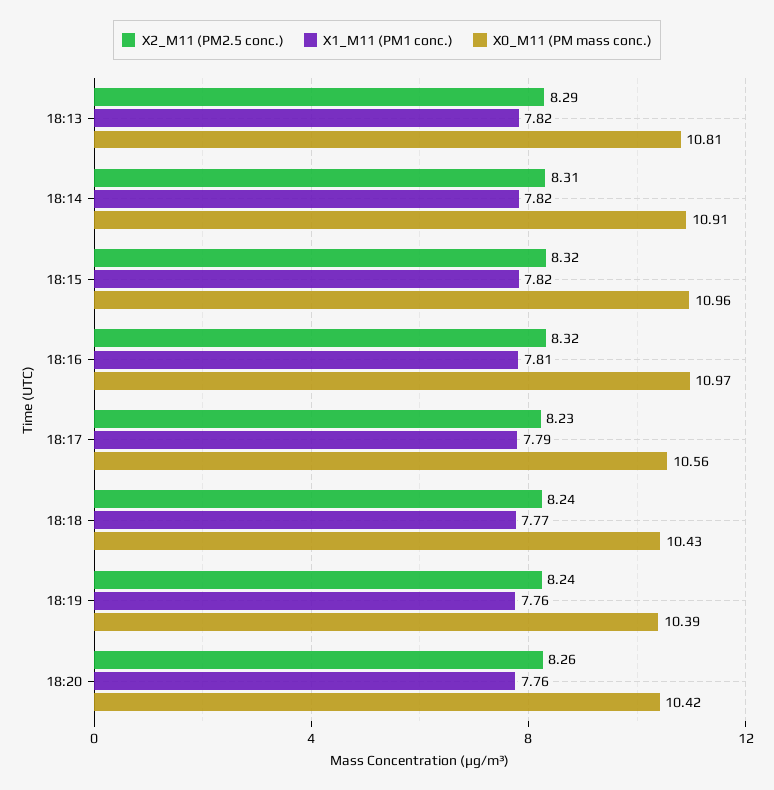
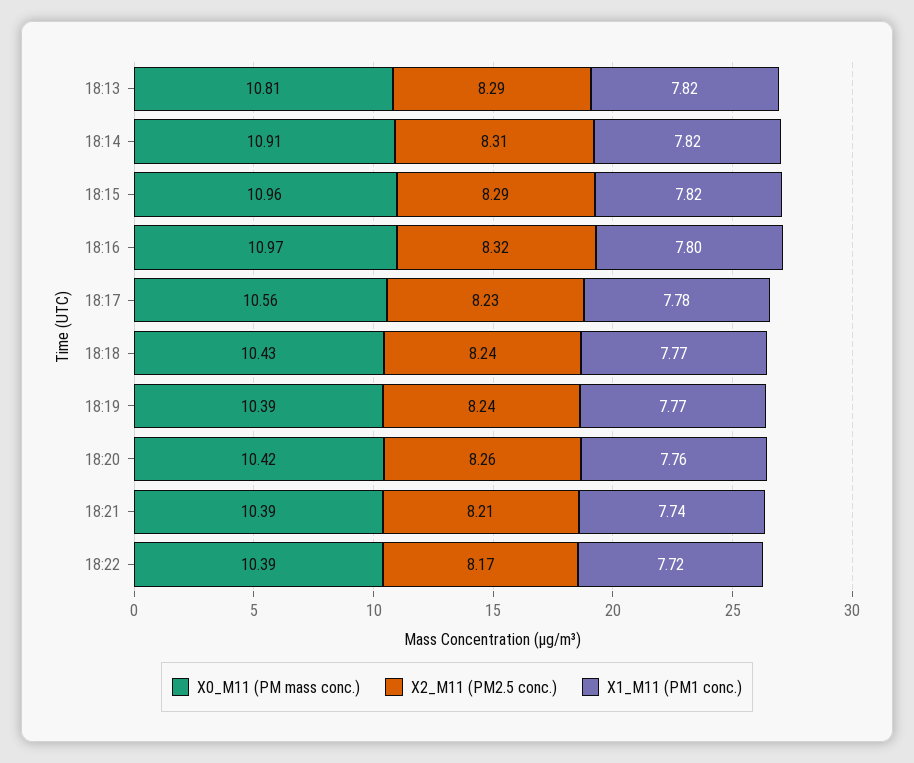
X2_M11 (PM2.5 conc.), 18:15: 8.32 -> 8.29
X1_M11 (PM1 conc.), 18:16: 7.81 -> 7.8
X1_M11 (PM1 conc.), 18:17: 7.79 -> 7.78
X1_M11 (PM1 conc.), 18:19: 7.76 -> 7.77
X0_M11 (PM mass conc.), 18:21: none -> 10.39
X2_M11 (PM2.5 conc.), 18:21: none -> 8.21
X1_M11 (PM1 conc.), 18:21: none -> 7.74
X0_M11 (PM mass conc.), 18:22: none -> 10.39
X2_M11 (PM2.5 conc.), 18:22: none -> 8.17
X1_M11 (PM1 conc.), 18:22: none -> 7.72

